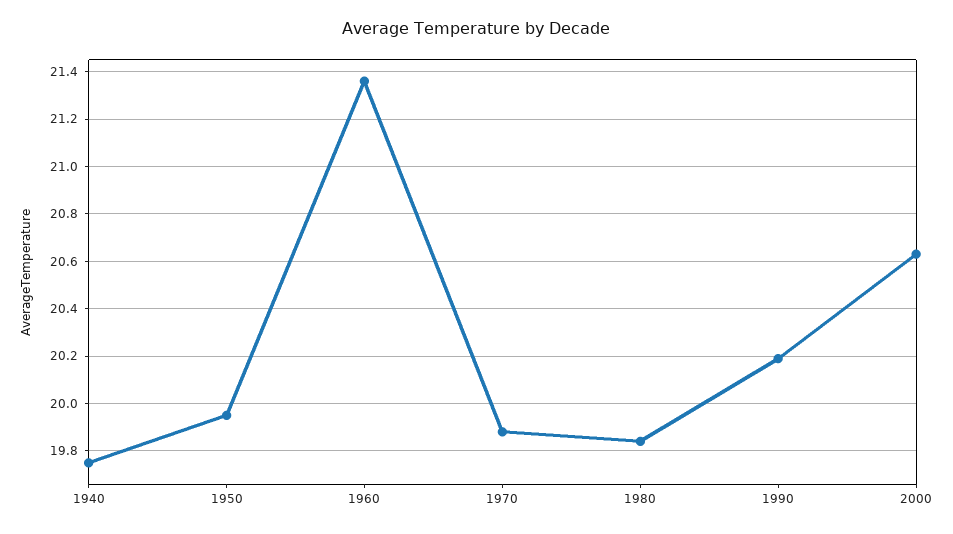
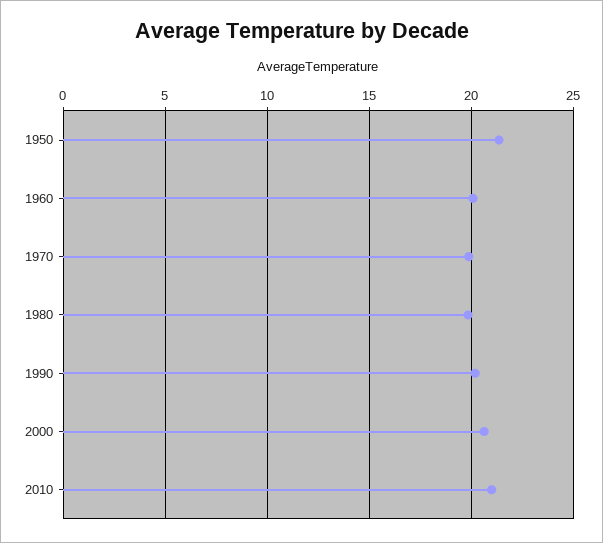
1940: 19.75 -> none
1950: 19.95 -> 21.5
1960: 21.35 -> 20
2010: none -> 21

